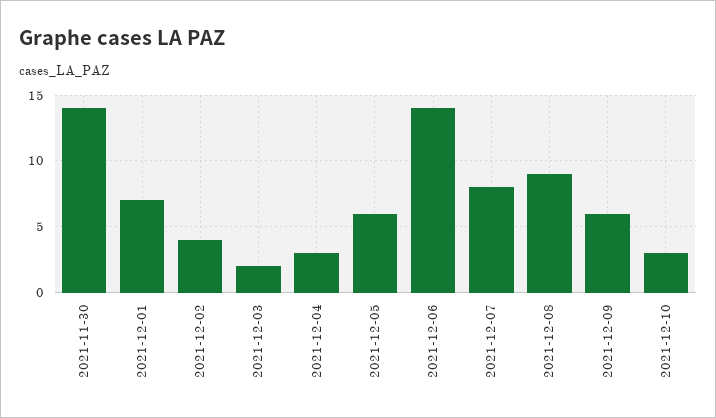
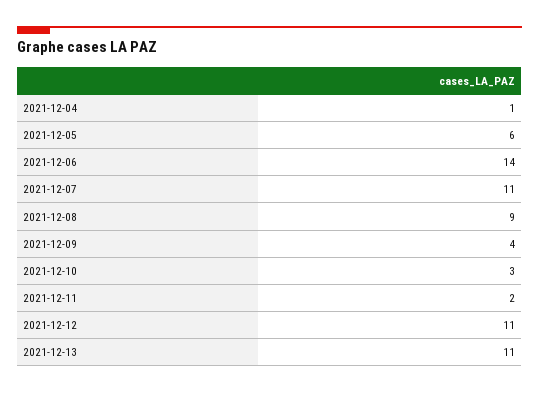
2021-11-30: 14 -> none
2021-12-01: 7 -> none
2021-12-02: 4 -> none
2021-12-03: 2 -> none
2021-12-04: 3 -> 1
2021-12-07: 8 -> 11
2021-12-09: 6 -> 4
2021-12-11: none -> 2
2021-12-12: none -> 11
2021-12-13: none -> 11

